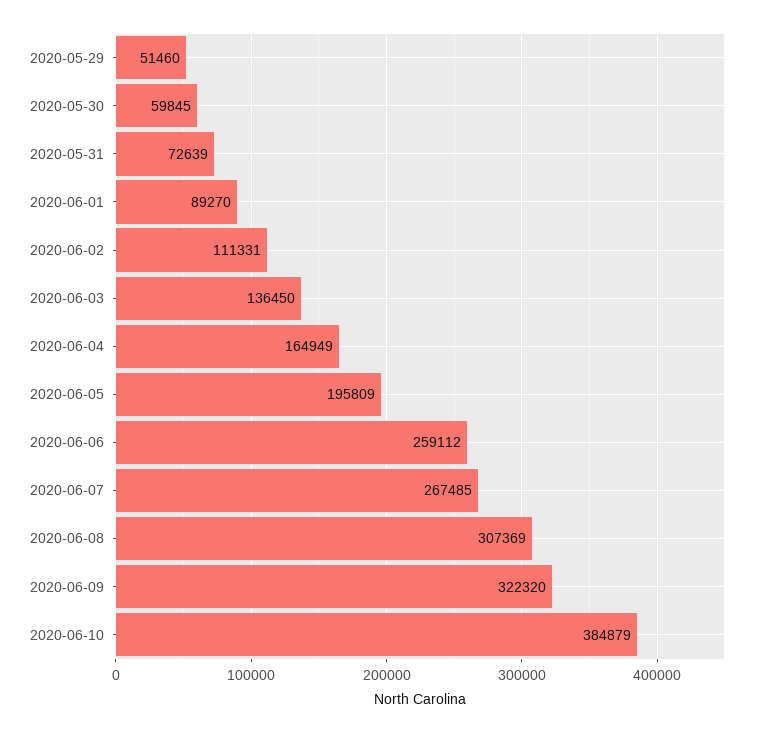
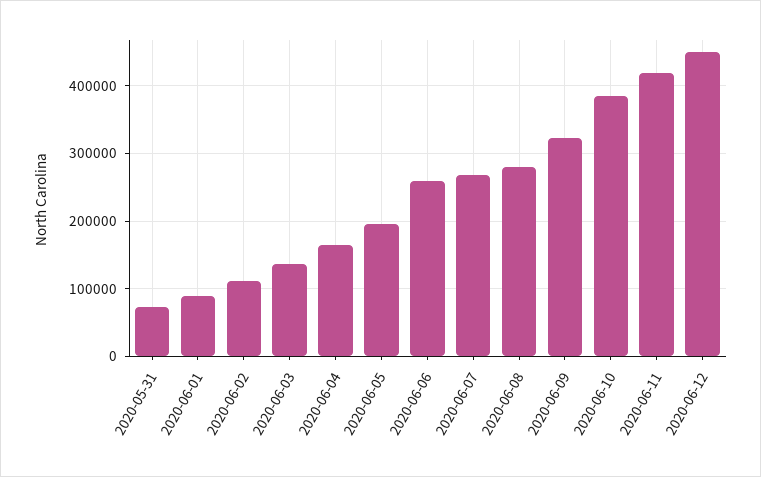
2020-05-29: 51460 -> none
2020-05-30: 59845 -> none
2020-06-08: 307369 -> 280000
2020-06-11: none -> 420000
2020-06-12: none -> 450000

